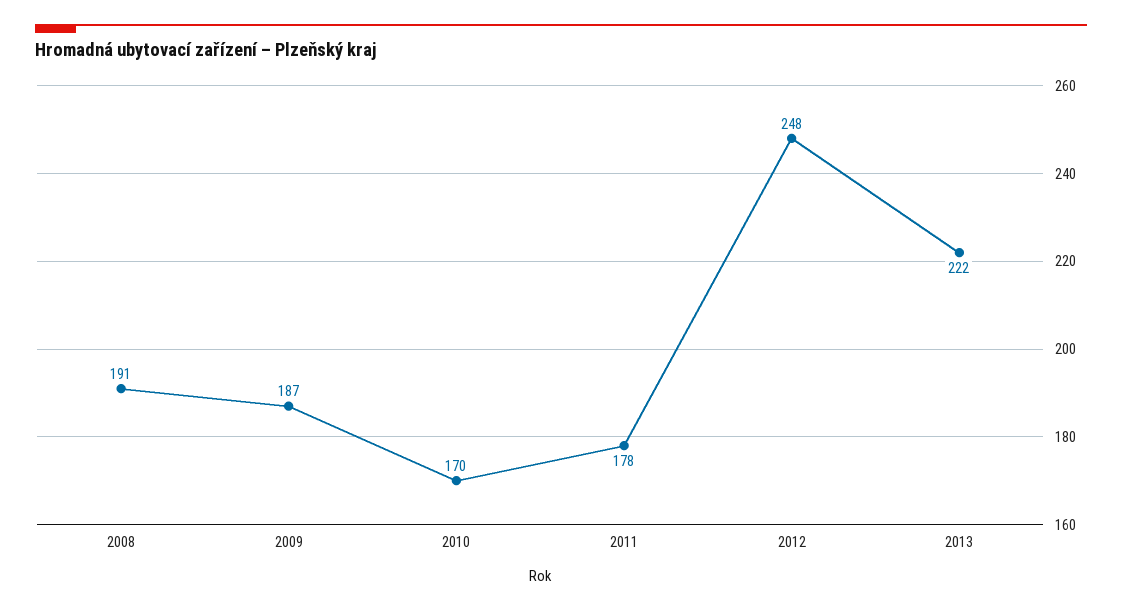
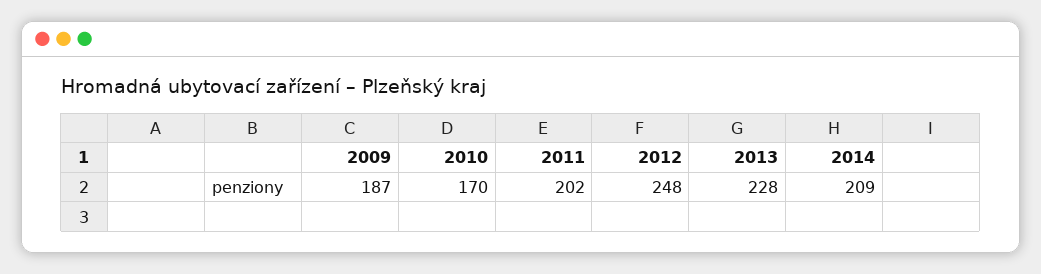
2008: 191 -> none
2011: 178 -> 202
2013: 222 -> 228
2014: none -> 209

